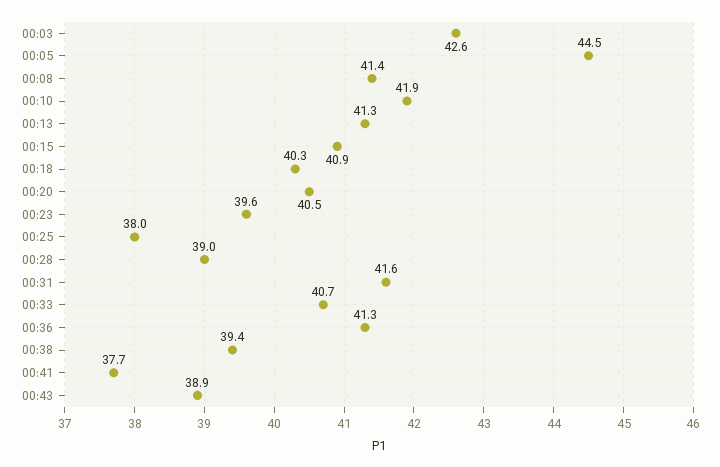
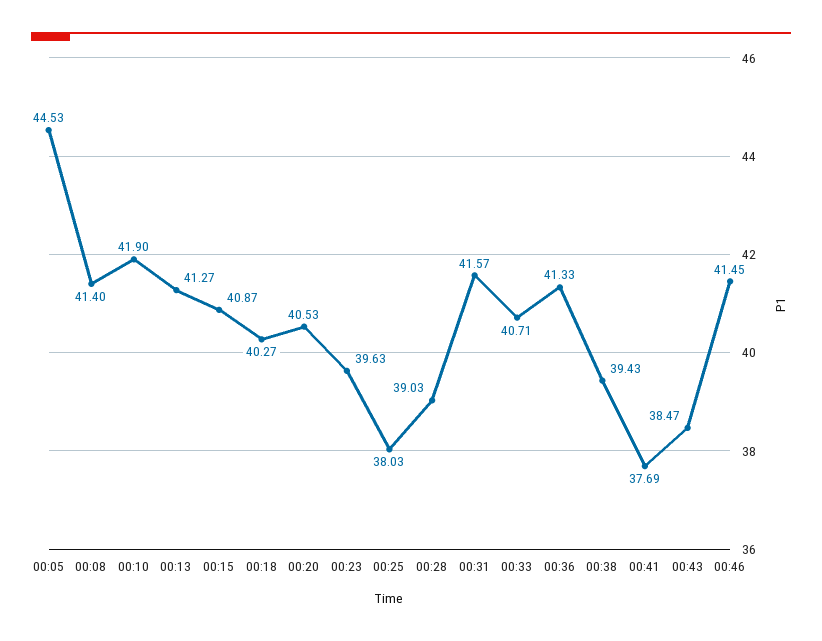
00:03: 42.6 -> none
00:43: 38.9 -> 38.47
00:46: none -> 41.45

